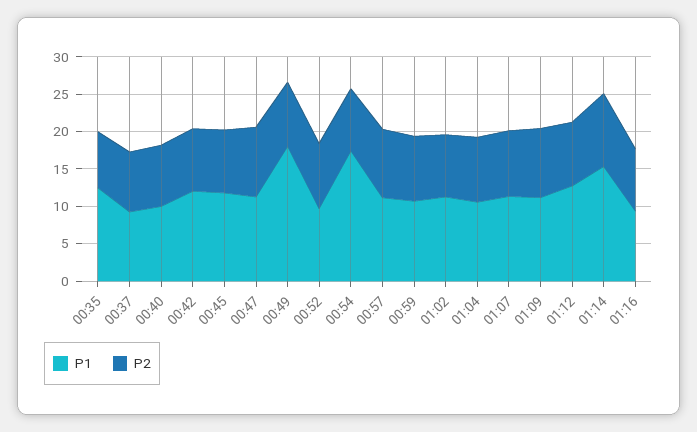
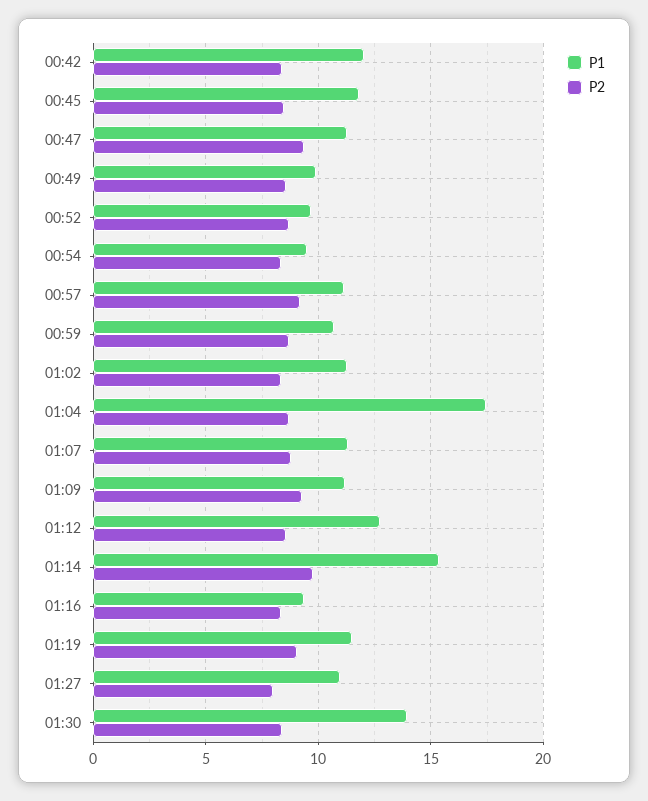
P1, 00:35: 12.5 -> none
P2, 00:35: 7.5 -> none
P1, 00:37: 10 -> none
P2, 00:37: 7.5 -> none
P1, 00:40: 10 -> none
P2, 00:40: 7.5 -> none
P1, 00:49: 17.5 -> 10
P1, 00:54: 17.5 -> 9.5
P1, 01:04: 10 -> 17.5
P1, 01:19: none -> 11.5
P2, 01:19: none -> 9
P1, 01:27: none -> 11
P2, 01:27: none -> 8
P1, 01:30: none -> 14
P2, 01:30: none -> 8.5

